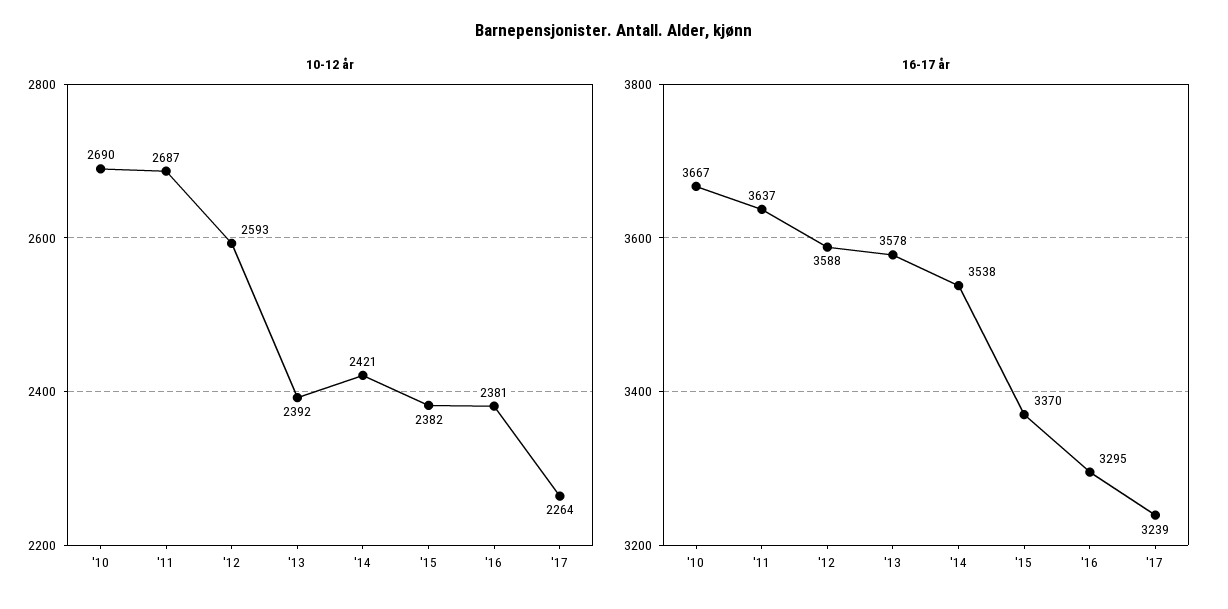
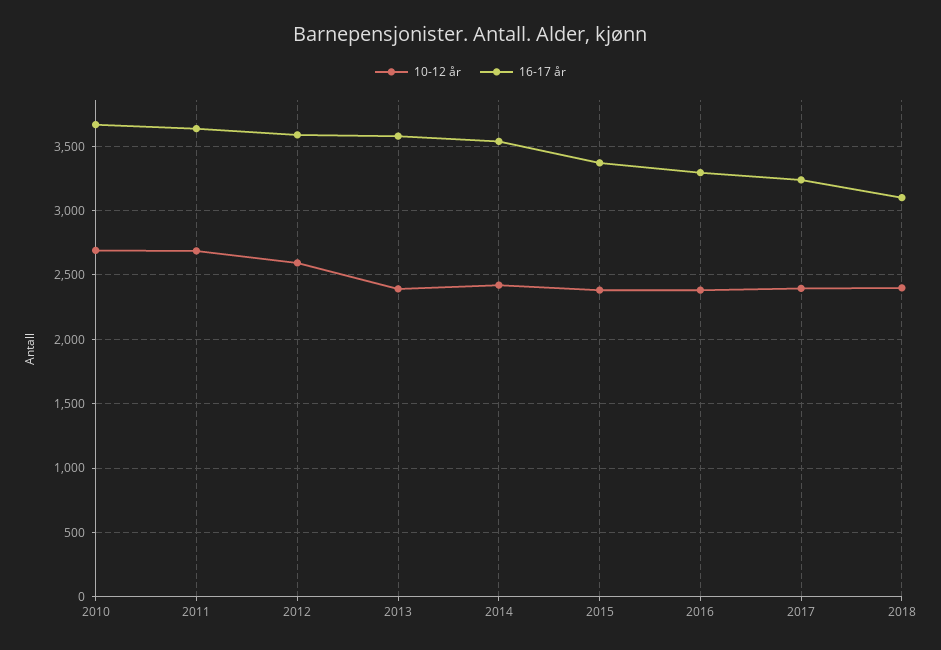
10-12 år, '17: 2264 -> 2400
10-12 år, 2018: none -> 2400
16-17 år, 2018: none -> 3100

